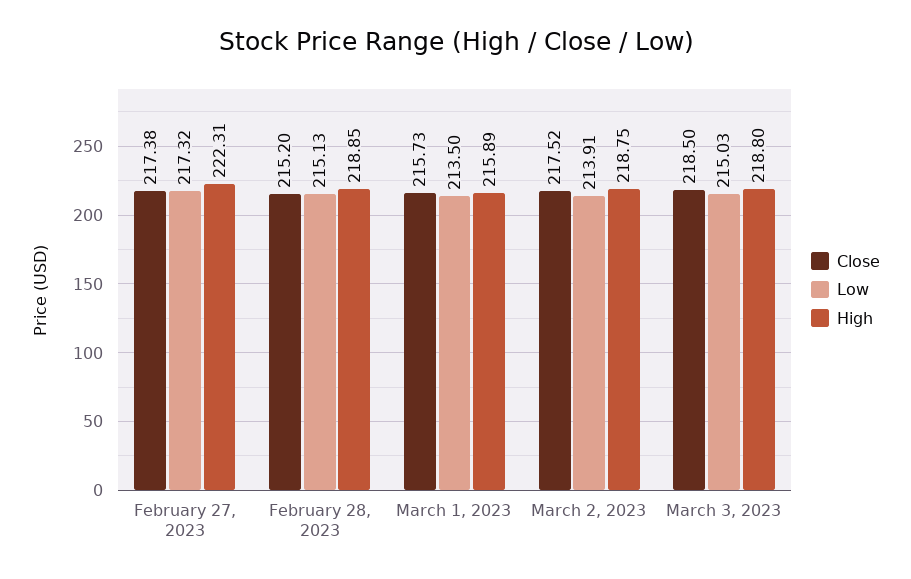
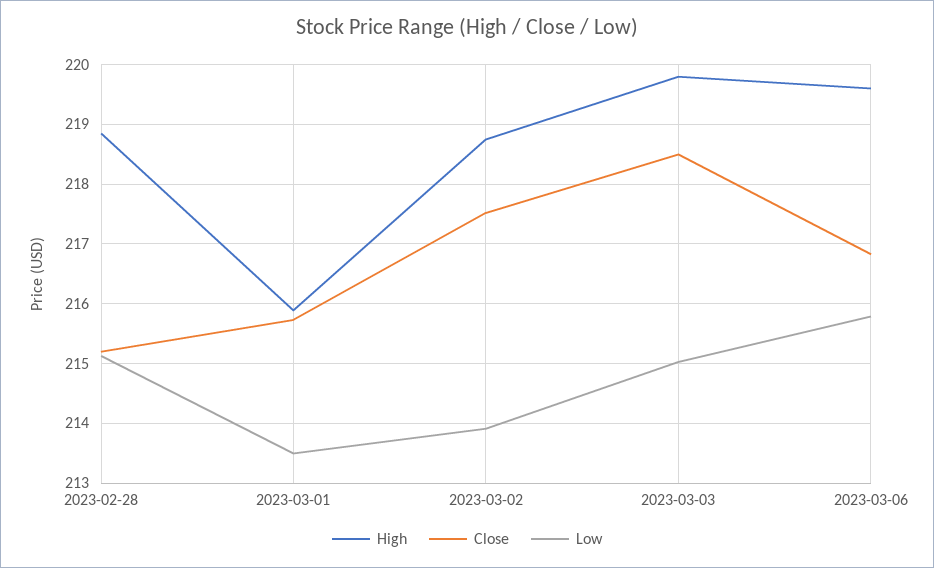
Close, February 27, 2023: 217.38 -> none
Low, February 27, 2023: 217.32 -> none
High, February 27, 2023: 222.31 -> none
High, March 3, 2023: 218.8 -> 219.8
High, 2023-03-06: none -> 219.6
Close, 2023-03-06: none -> 216.8
Low, 2023-03-06: none -> 215.8

